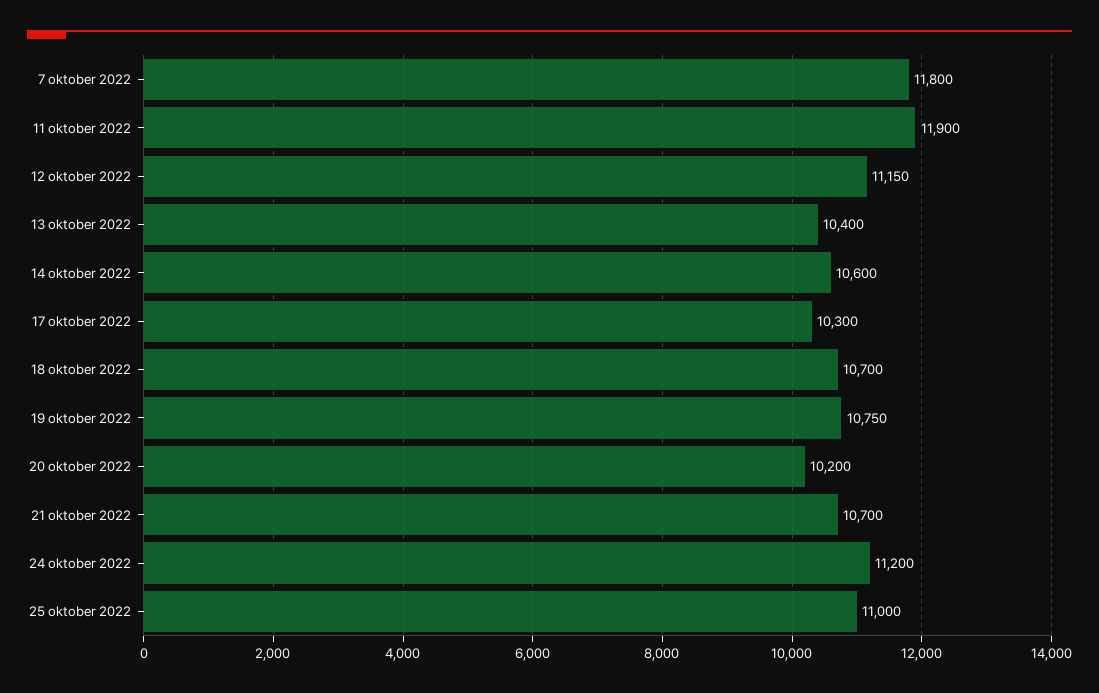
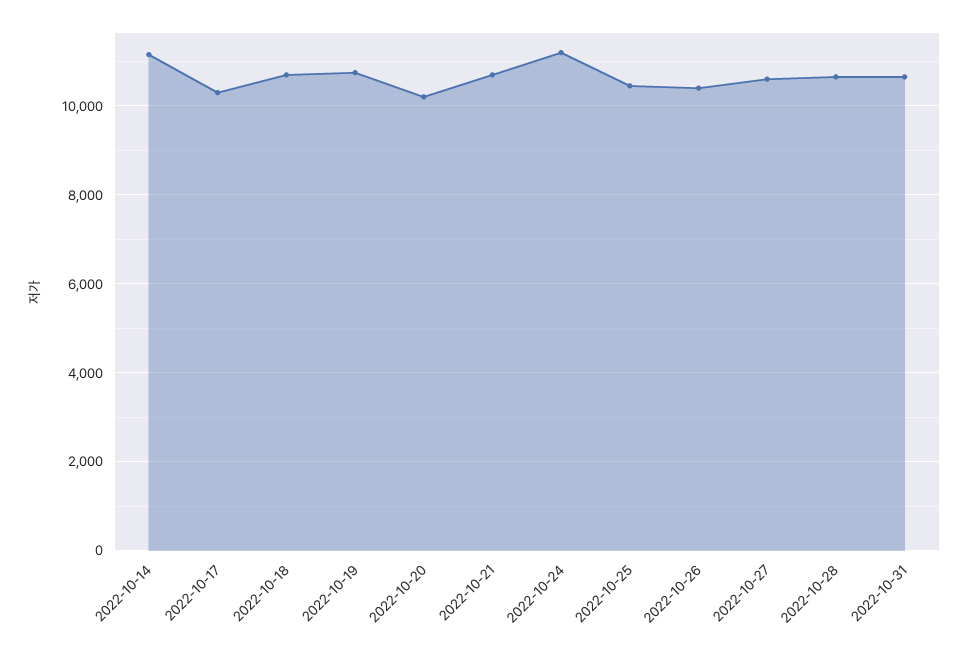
7 oktober 2022: 11800 -> none
11 oktober 2022: 11900 -> none
12 oktober 2022: 11150 -> none
13 oktober 2022: 10400 -> none
14 oktober 2022: 10600 -> 11200
25 oktober 2022: 11000 -> 10400
2022-10-26: none -> 10400
2022-10-27: none -> 10600
2022-10-28: none -> 10600
2022-10-31: none -> 10600

